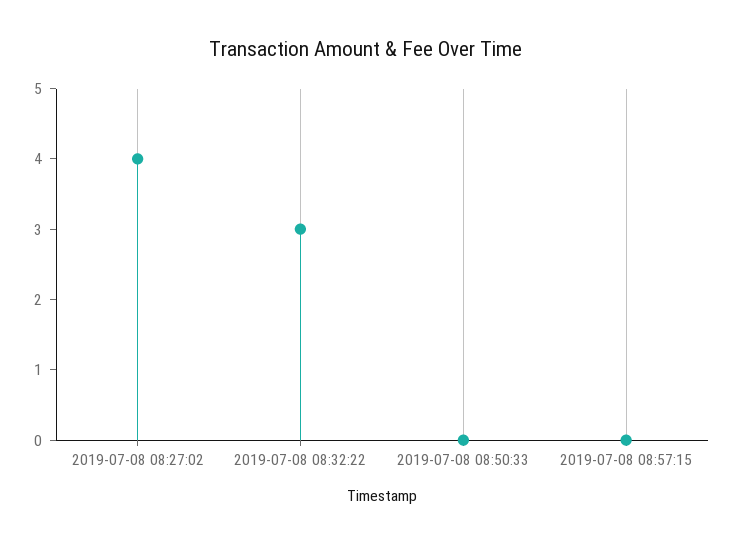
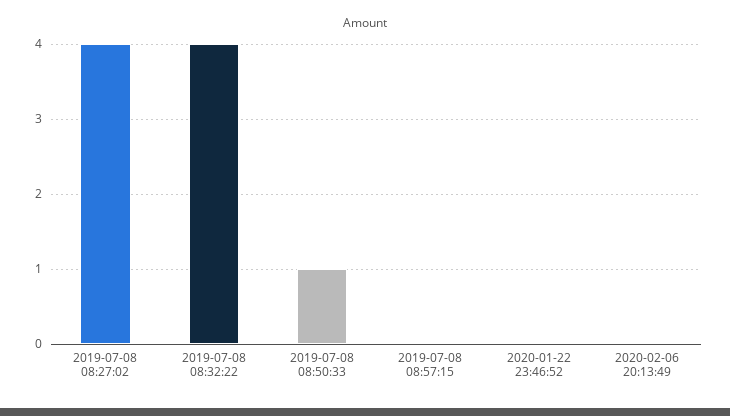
2019-07-08 08:32:22: 3 -> 4
2019-07-08 08:50:33: 0 -> 1
2020-01-22 23:46:52: none -> 0
2020-02-06 20:13:49: none -> 0

